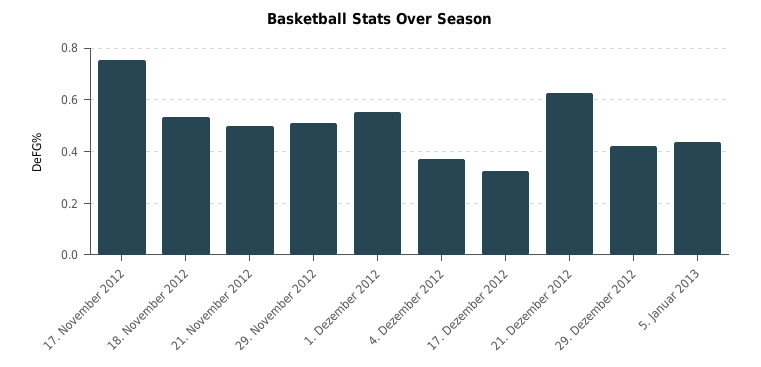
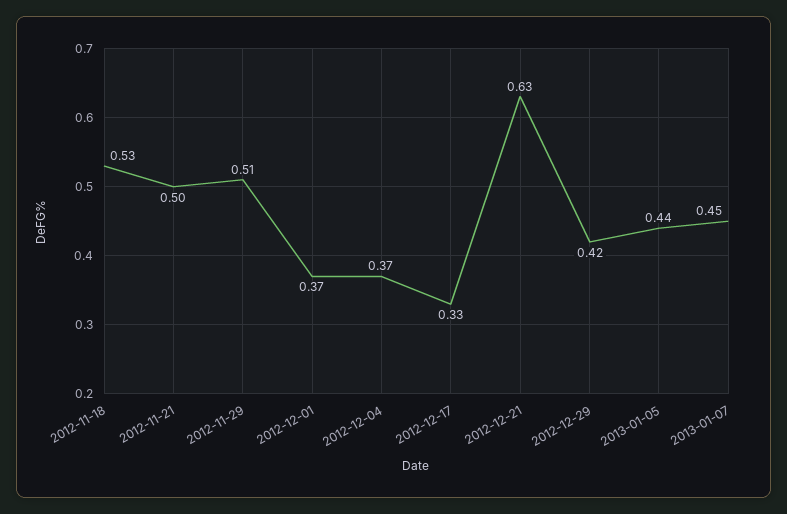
17. November 2012: 0.75 -> none
1. Dezember 2012: 0.55 -> 0.37
2013-01-07: none -> 0.45

